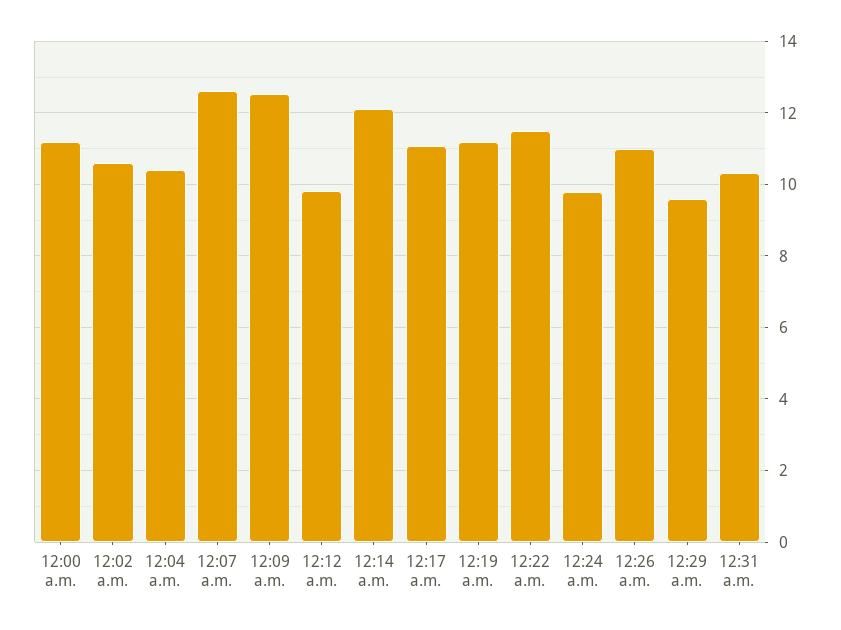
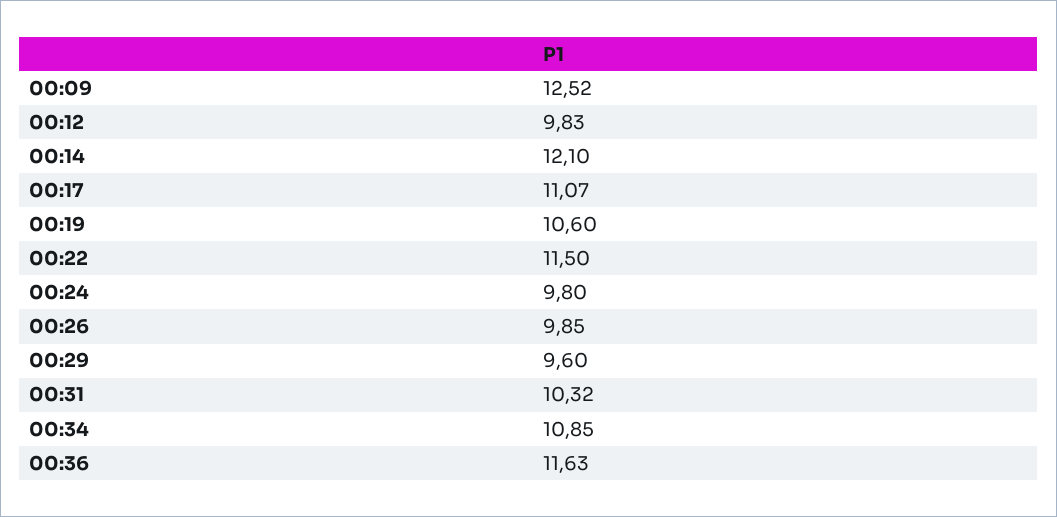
12:00 a.m.: 11.2 -> none
12:02 a.m.: 10.6 -> none
12:04 a.m.: 10.4 -> none
12:07 a.m.: 12.6 -> none
12:19 a.m.: 11.2 -> 10.6
12:26 a.m.: 11 -> 9.85
00:34: none -> 10.85
00:36: none -> 11.63

